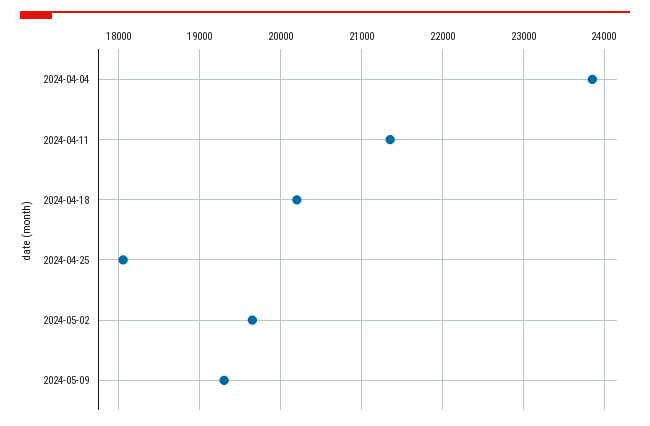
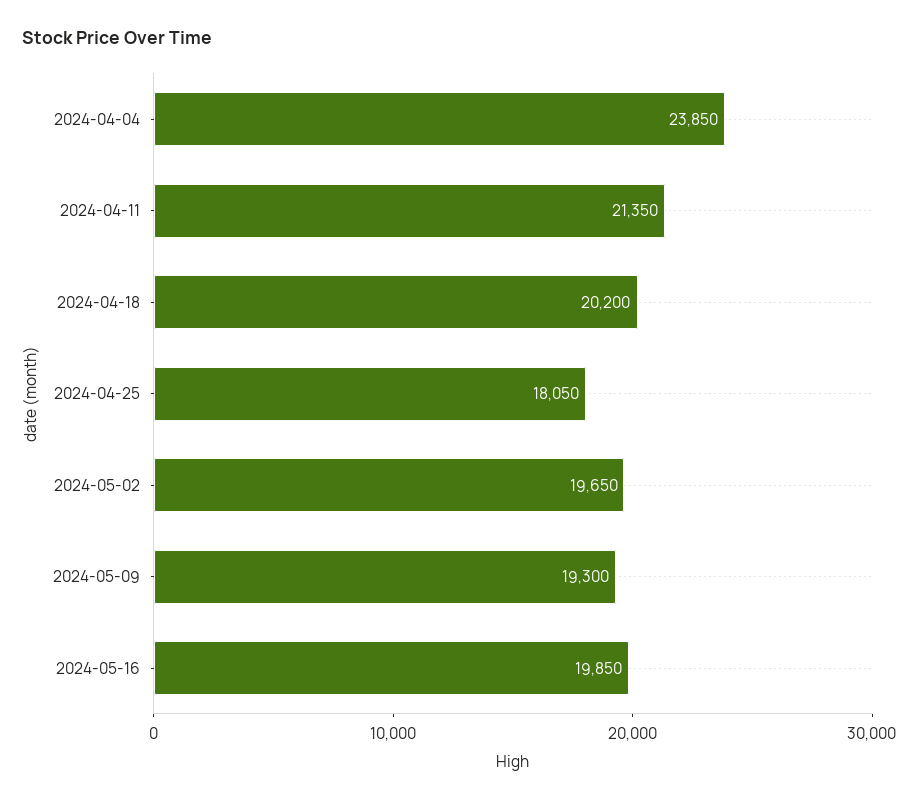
2024-05-16: none -> 19850

